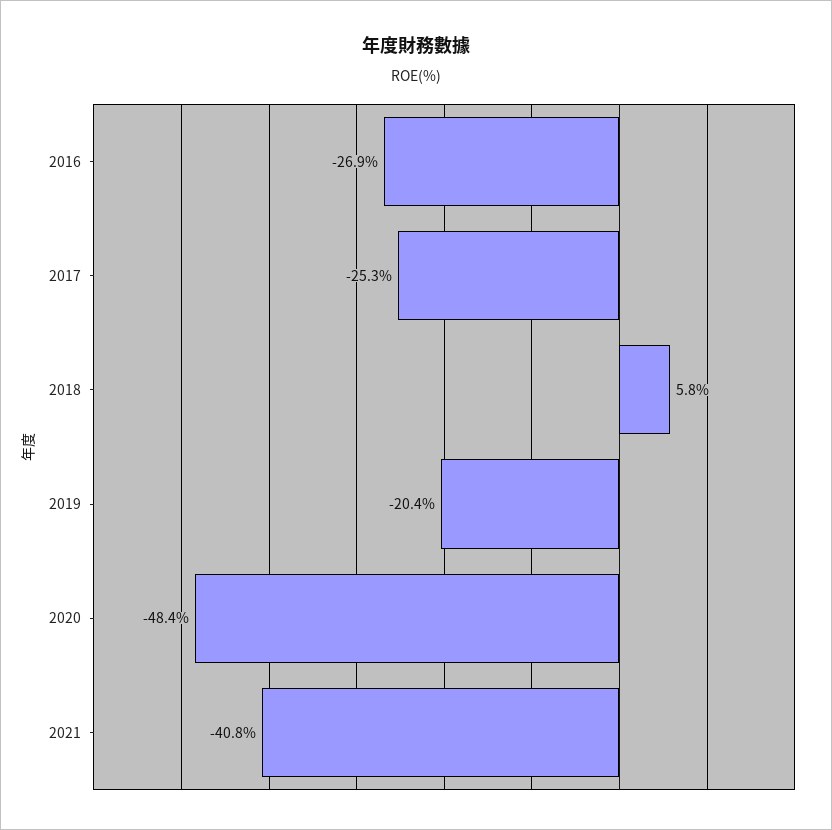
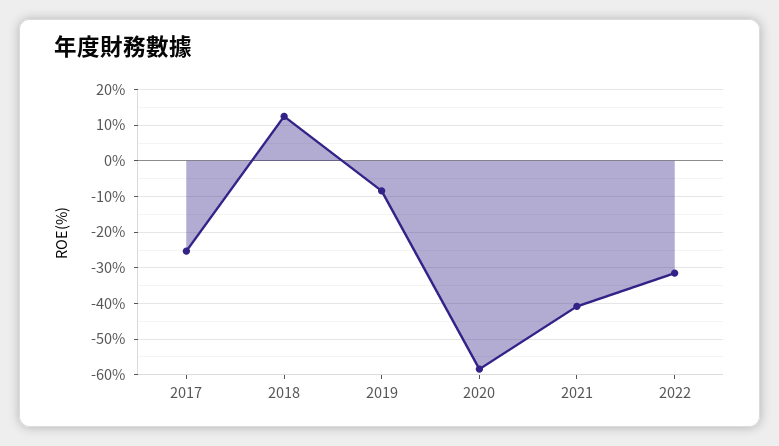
2016: -26.9 -> none
2018: 5.8 -> 12
2019: -20.4 -> -8
2020: -48.4 -> -58
2022: none -> -32

